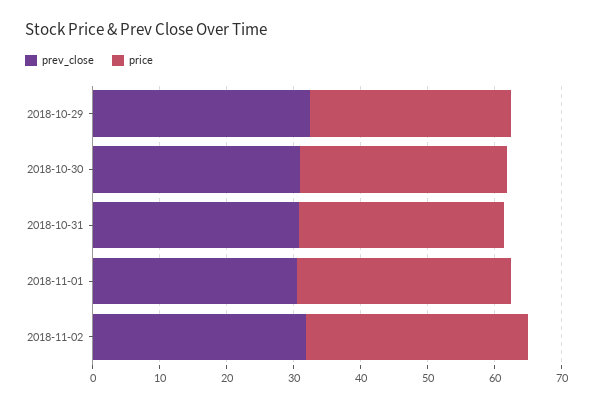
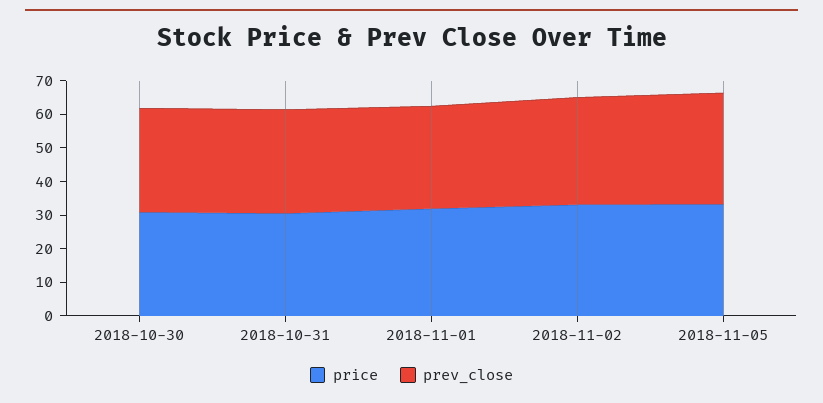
prev_close, 2018-10-29: 32 -> none
price, 2018-10-29: 30 -> none
price, 2018-11-05: none -> 32.5
prev_close, 2018-11-05: none -> 32.5

